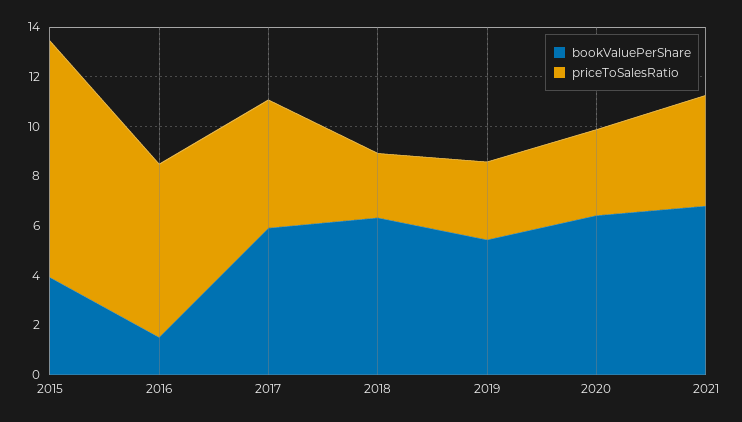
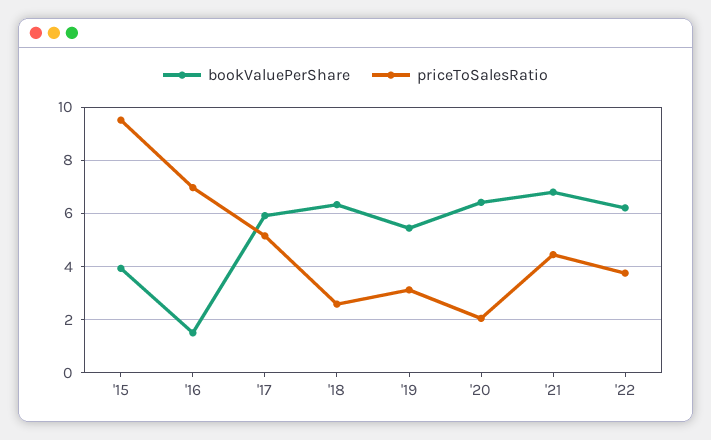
priceToSalesRatio, 2020: 3.5 -> 2
bookValuePerShare, '22: none -> 6.25
priceToSalesRatio, '22: none -> 3.75

